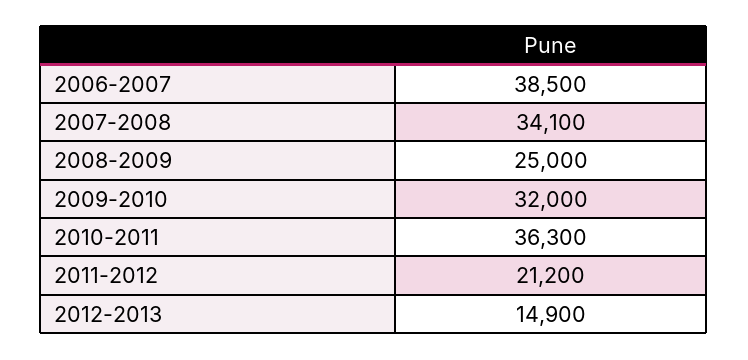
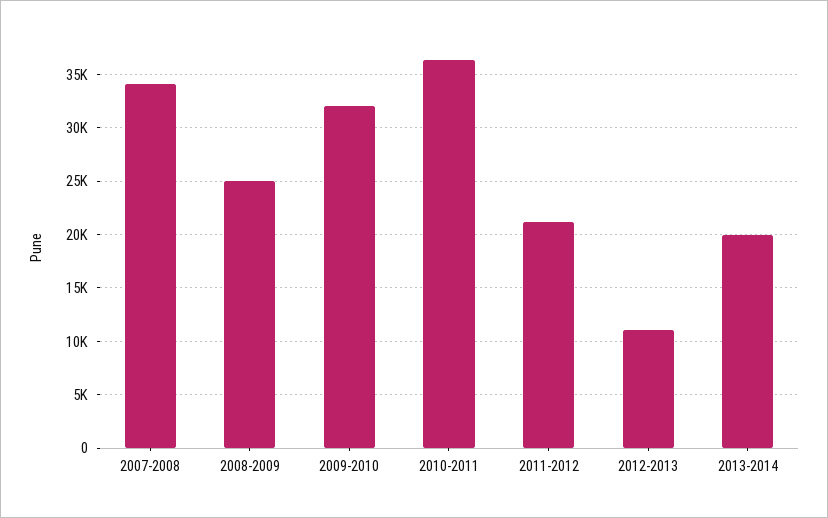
2006-2007: 38500 -> none
2012-2013: 14900 -> 11000
2013-2014: none -> 20000

